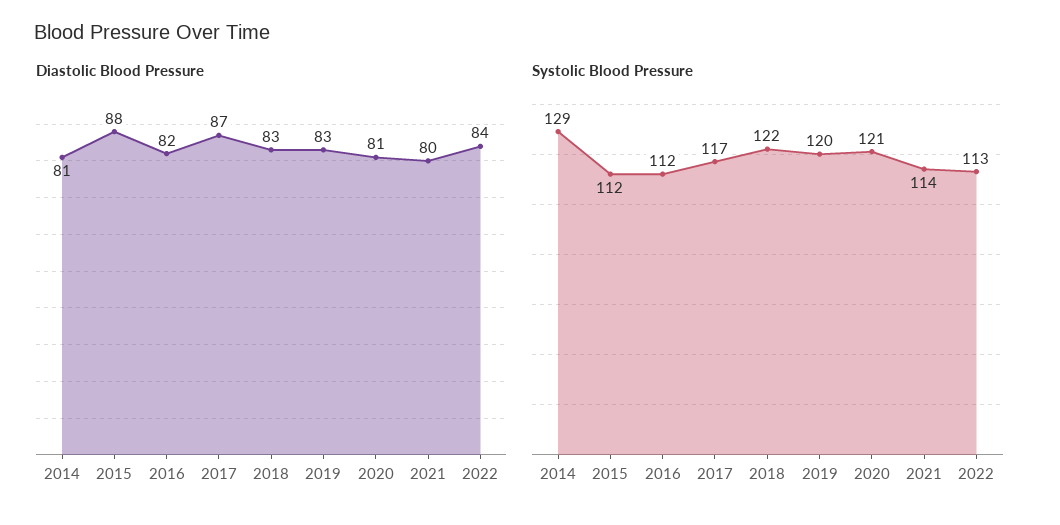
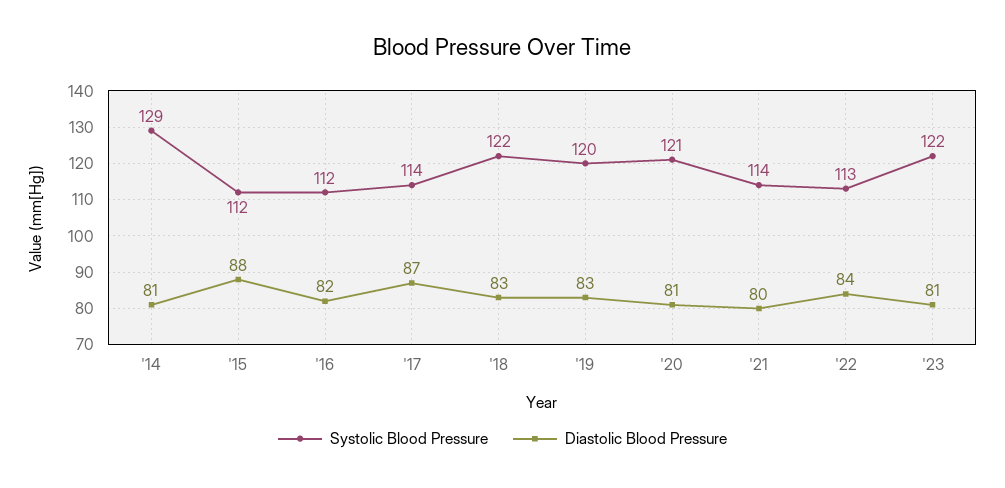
Systolic Blood Pressure, 2017: 117 -> 114
Systolic Blood Pressure, '23: none -> 122
Diastolic Blood Pressure, '23: none -> 81

